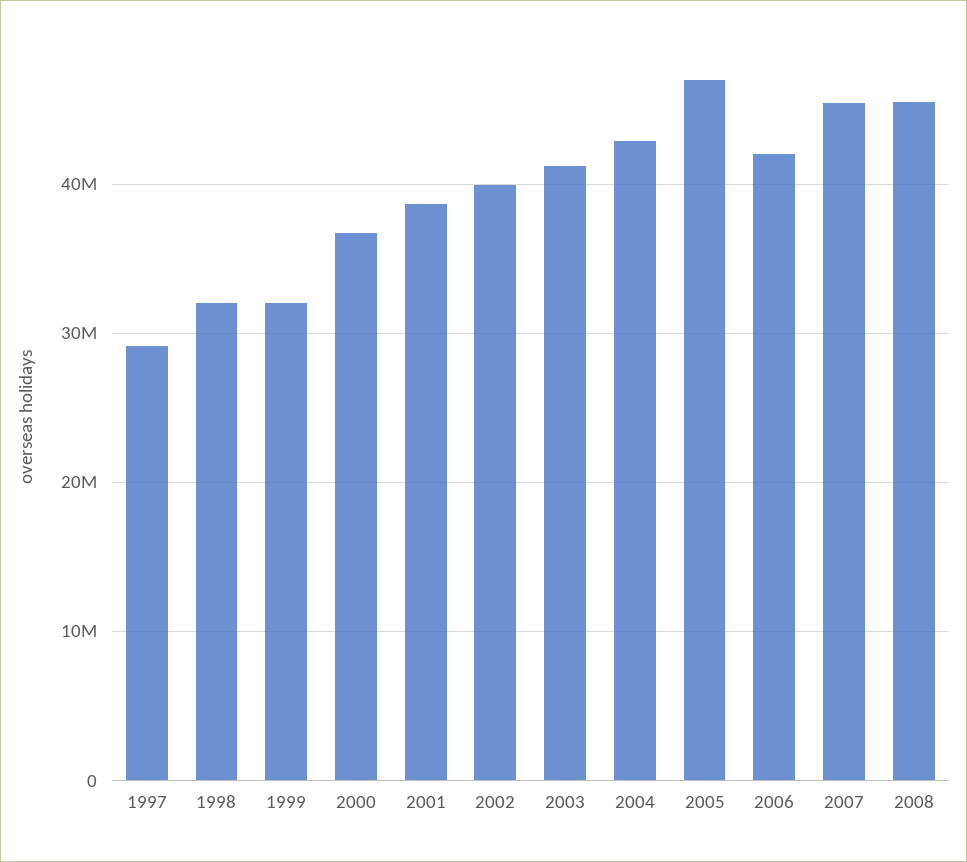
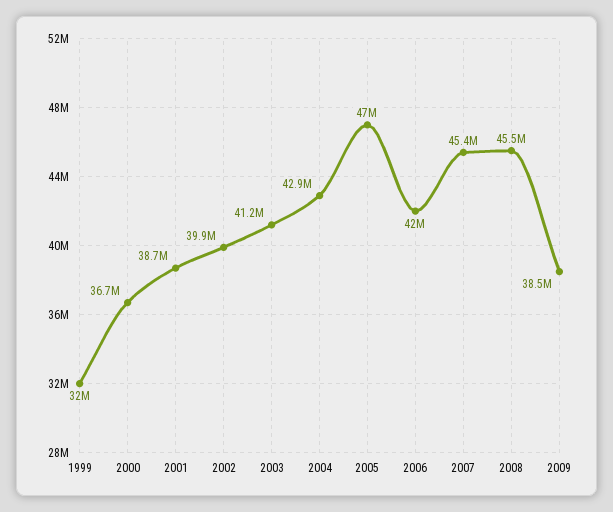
1997: 29000000 -> none
1998: 32000000 -> none
2009: none -> 38500000

